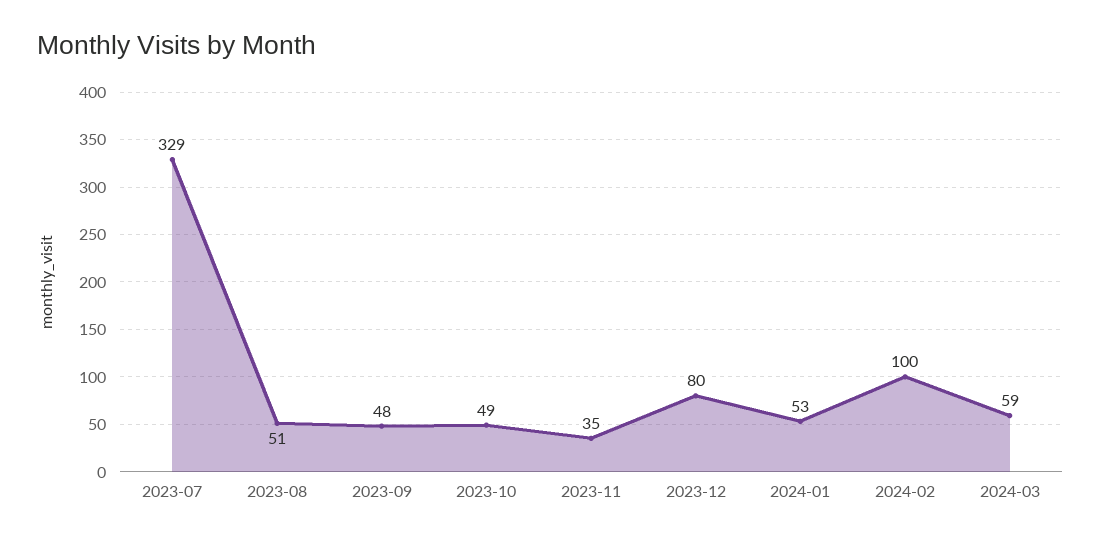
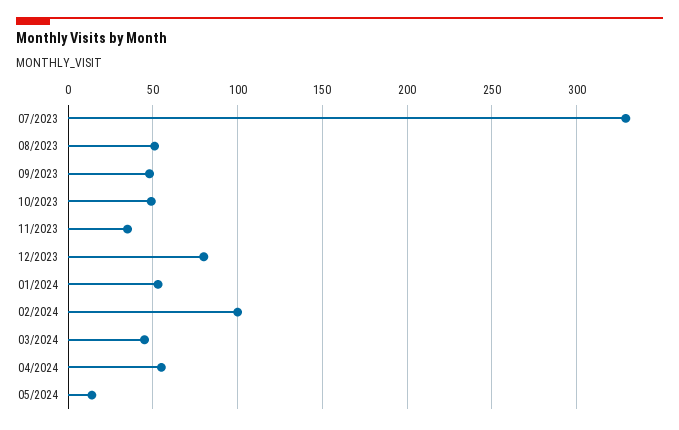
2024-03: 59 -> 45
04/2024: none -> 55
05/2024: none -> 15

